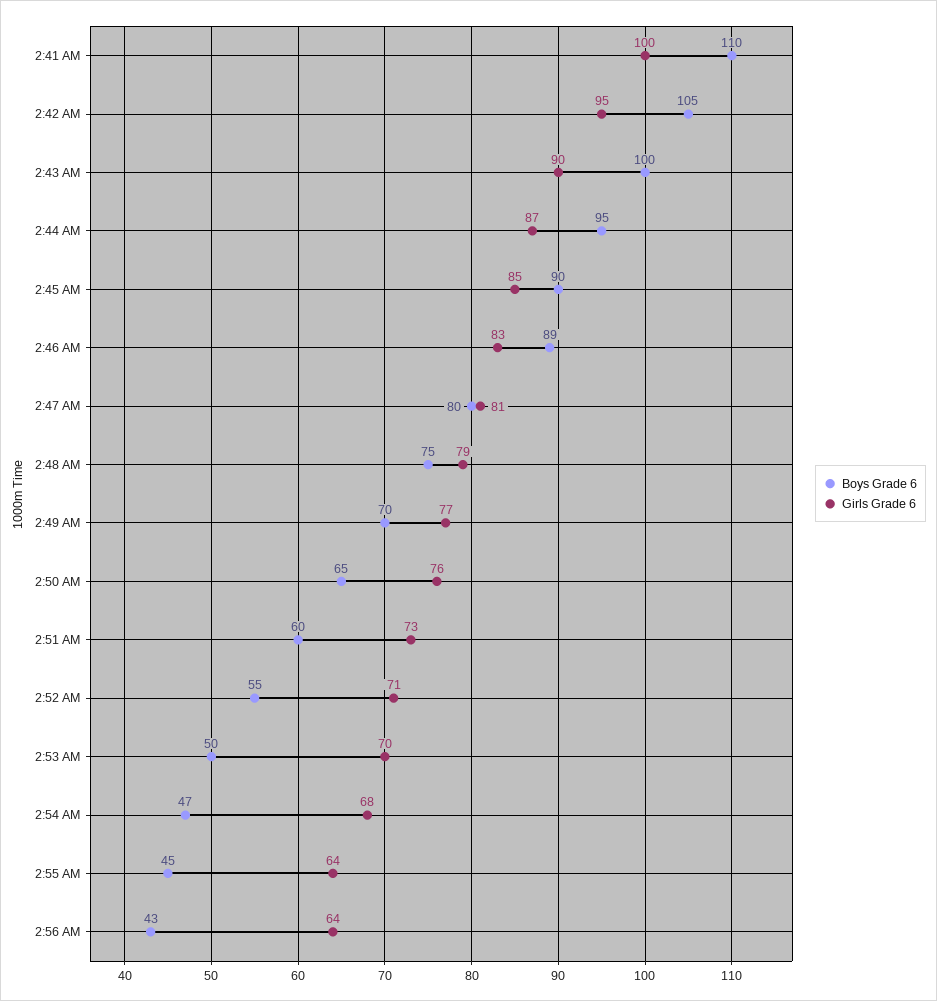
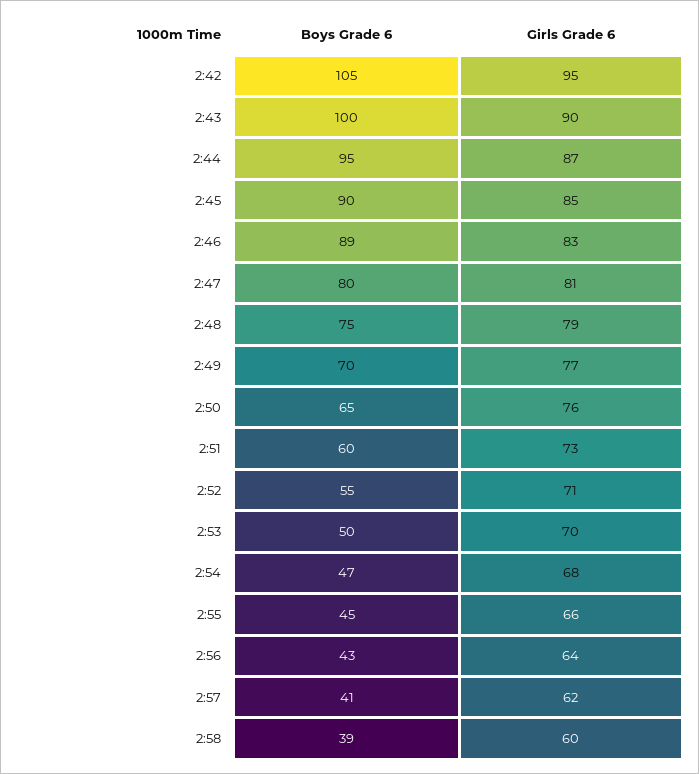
Boys Grade 6, 2:41 AM: 110 -> none
Girls Grade 6, 2:41 AM: 100 -> none
Girls Grade 6, 2:55 AM: 64 -> 66
Boys Grade 6, 2:57: none -> 41
Girls Grade 6, 2:57: none -> 62
Boys Grade 6, 2:58: none -> 39
Girls Grade 6, 2:58: none -> 60

